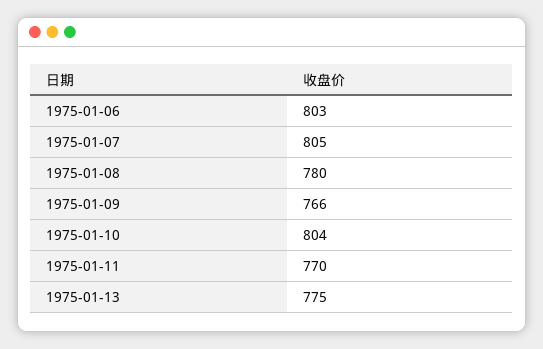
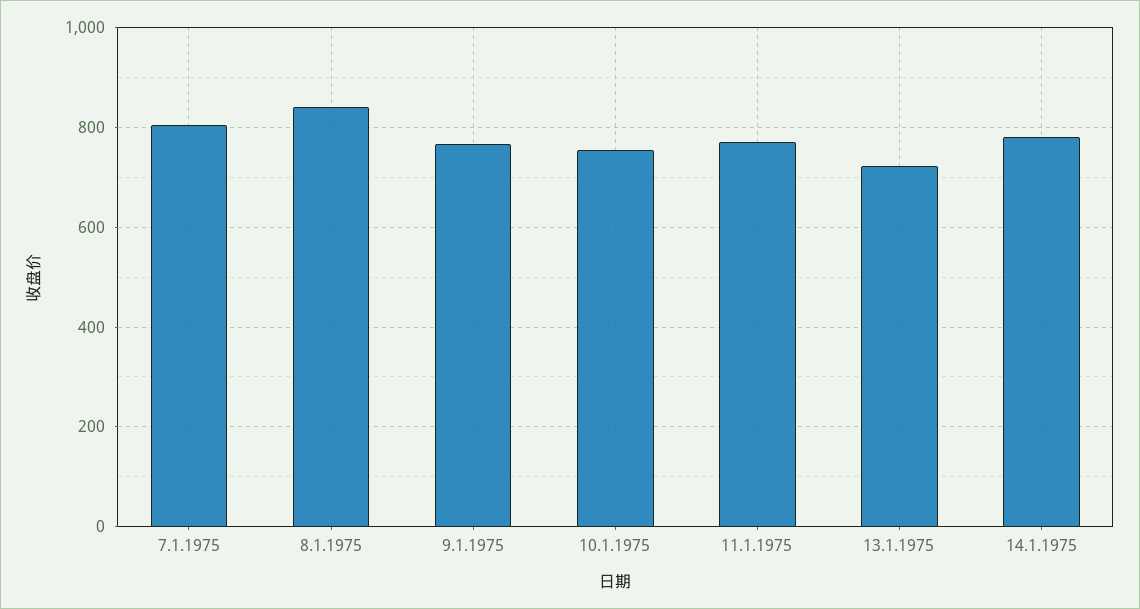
1975-01-06: 803 -> none
1975-01-08: 780 -> 840
1975-01-10: 804 -> 760
1975-01-13: 775 -> 720
14.1.1975: none -> 780

